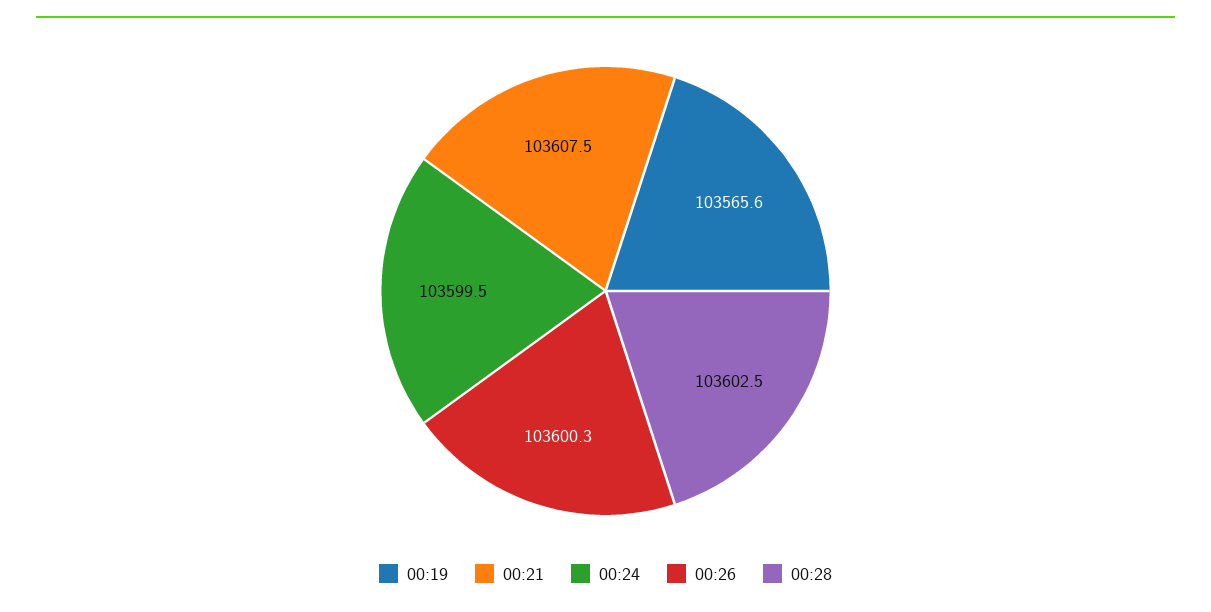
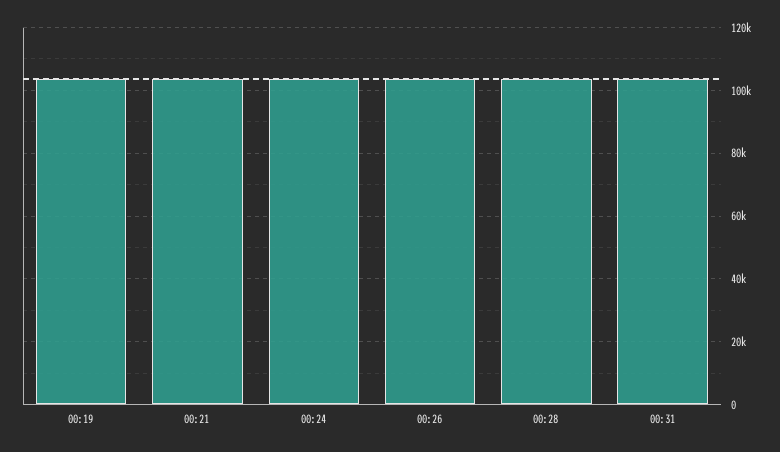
00:31: none -> 104000

